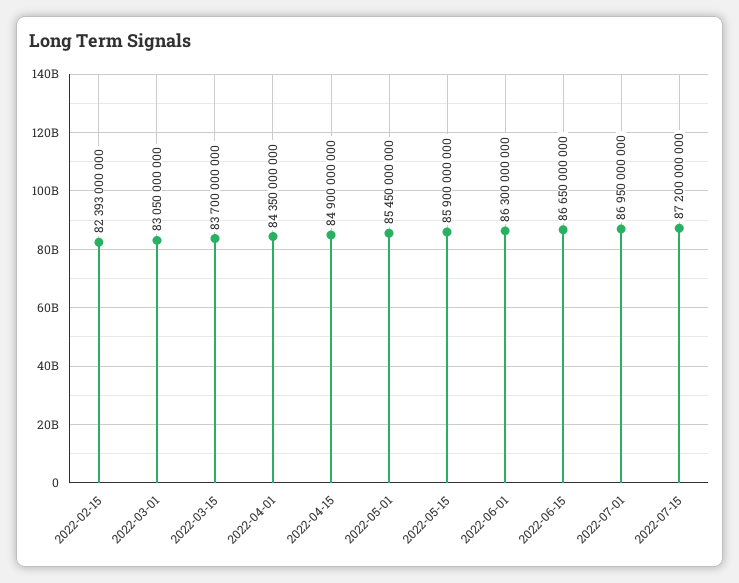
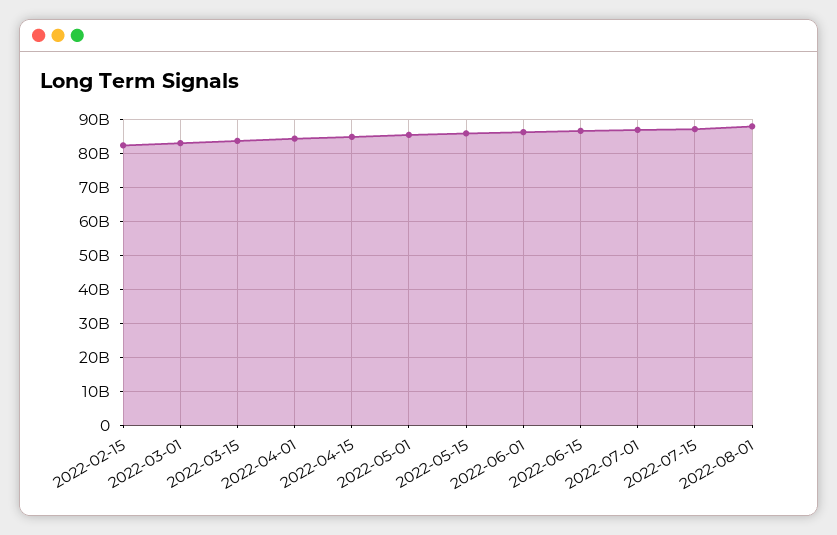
2022-08-01: none -> 88000000000

